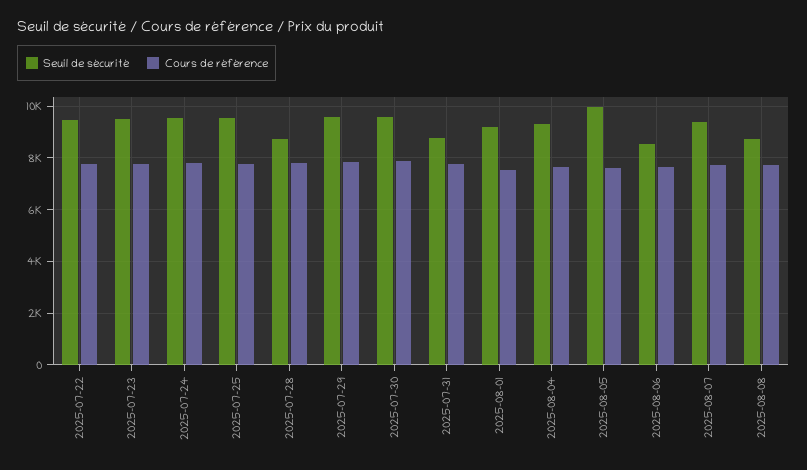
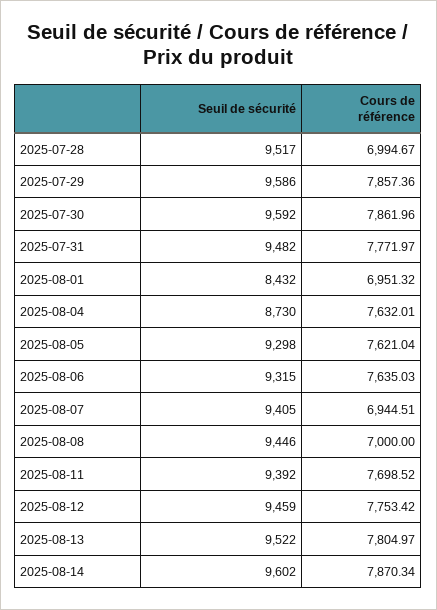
Seuil de sécurité, 2025-07-22: 9500 -> none
Cours de référence, 2025-07-22: 7750 -> none
Seuil de sécurité, 2025-07-23: 9500 -> none
Cours de référence, 2025-07-23: 7750 -> none
Seuil de sécurité, 2025-07-24: 9500 -> none
Cours de référence, 2025-07-24: 7750 -> none
Seuil de sécurité, 2025-07-25: 9500 -> none
Cours de référence, 2025-07-25: 7750 -> none
Seuil de sécurité, 2025-07-28: 8750 -> 9517
Cours de référence, 2025-07-28: 7750 -> 6994.67
Seuil de sécurité, 2025-07-31: 8750 -> 9482
Seuil de sécurité, 2025-08-01: 9250 -> 8432
Cours de référence, 2025-08-01: 7500 -> 6951.32
Seuil de sécurité, 2025-08-04: 9250 -> 8730
Seuil de sécurité, 2025-08-05: 10000 -> 9298
Seuil de sécurité, 2025-08-06: 8500 -> 9315
Cours de référence, 2025-08-07: 7750 -> 6944.51
Seuil de sécurité, 2025-08-08: 8750 -> 9446
Cours de référence, 2025-08-08: 7750 -> 7000
Seuil de sécurité, 2025-08-11: none -> 9392
Cours de référence, 2025-08-11: none -> 7698.52
Seuil de sécurité, 2025-08-12: none -> 9459
Cours de référence, 2025-08-12: none -> 7753.42
Seuil de sécurité, 2025-08-13: none -> 9522
Cours de référence, 2025-08-13: none -> 7804.97
Seuil de sécurité, 2025-08-14: none -> 9602
Cours de référence, 2025-08-14: none -> 7870.34

